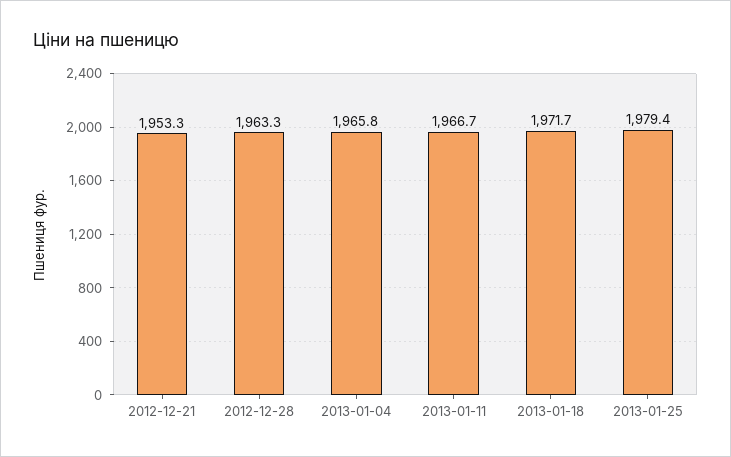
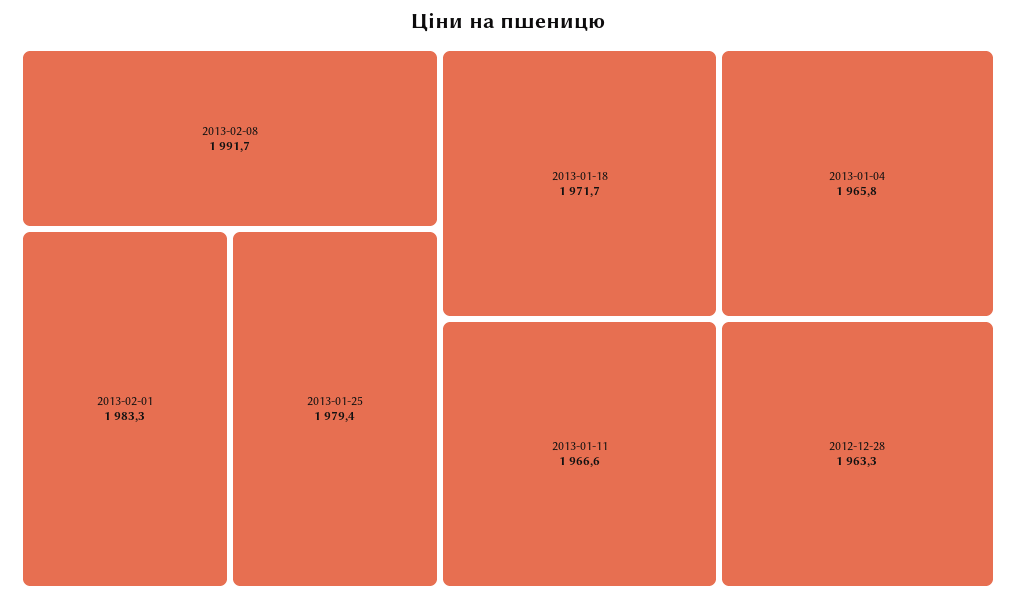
2012-12-21: 1953.3 -> none
2013-01-11: 1966.7 -> 1966.6
2013-02-08: none -> 1991.7
2013-02-01: none -> 1983.3

